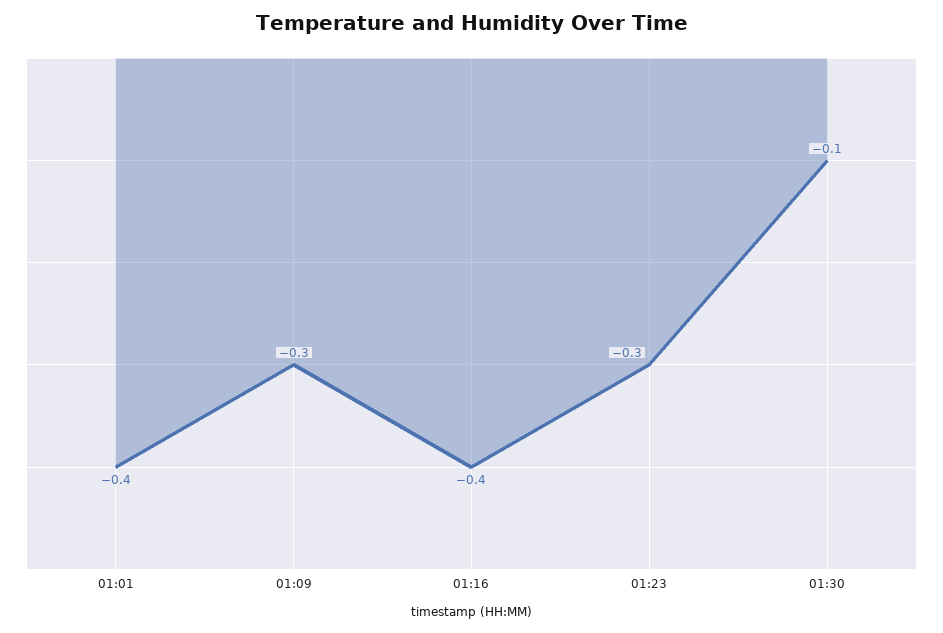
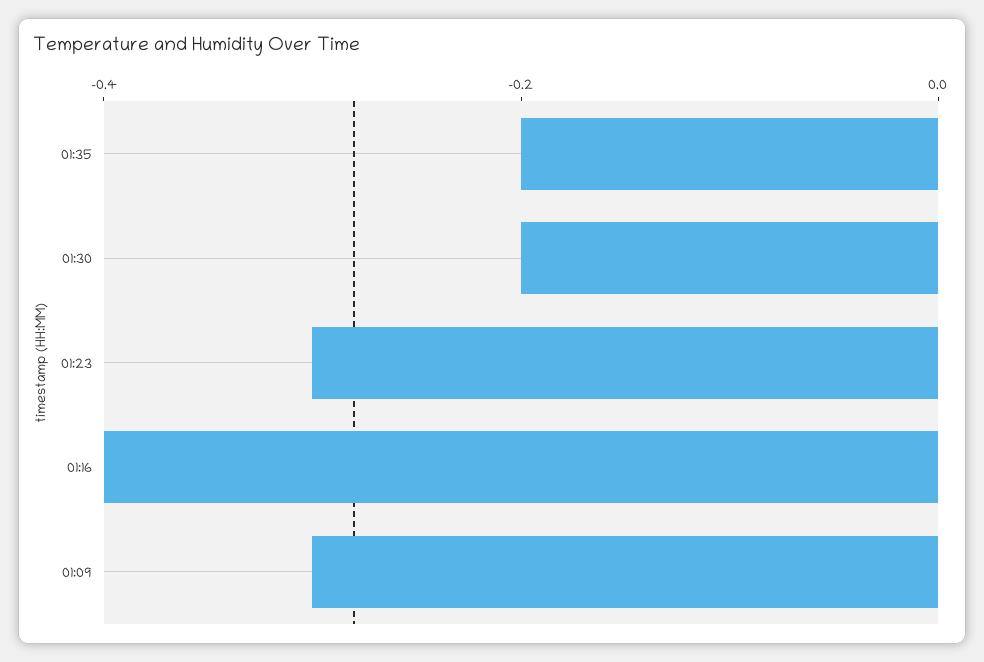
01:01: -0.4 -> none
01:30: -0.1 -> -0.2
01:35: none -> -0.2

